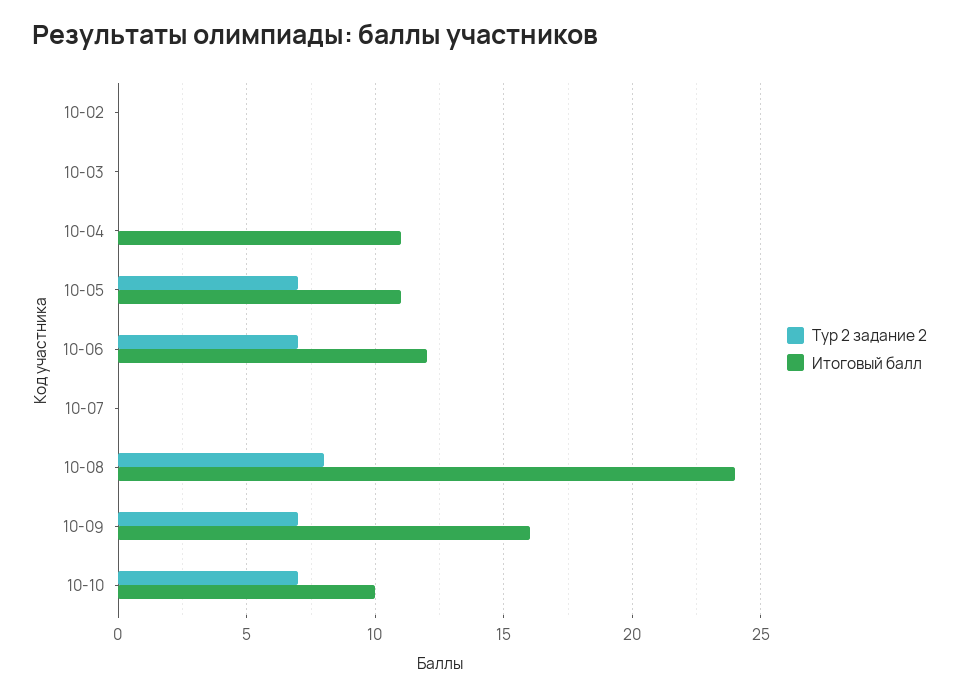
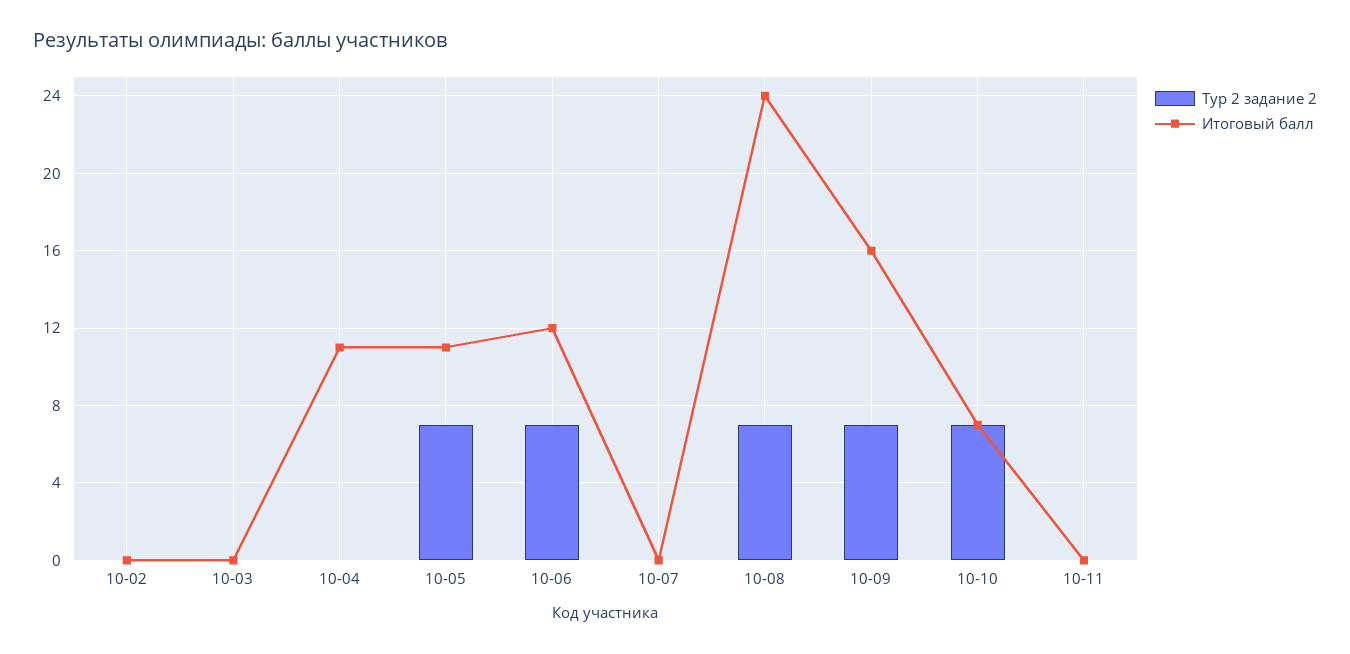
Тур 2 задание 2, 10-08: 8 -> 7
Итоговый балл, 10-10: 10 -> 7
Тур 2 задание 2, 10-11: none -> 0
Итоговый балл, 10-11: none -> 0

